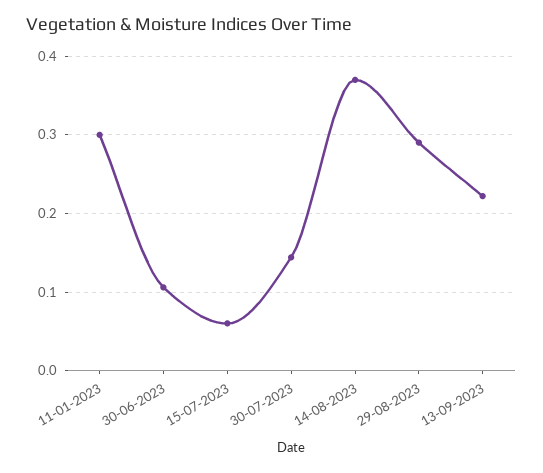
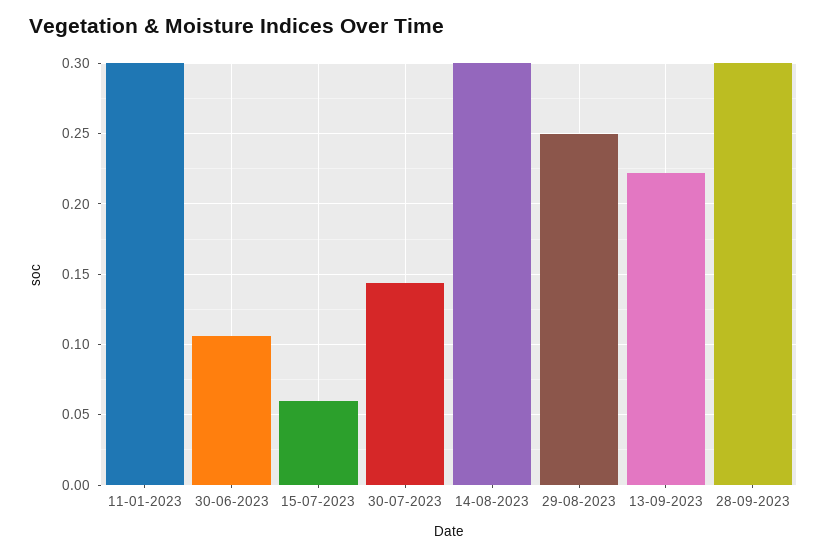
14-08-2023: 0.37 -> 0.3
29-08-2023: 0.29 -> 0.25
28-09-2023: none -> 0.3

